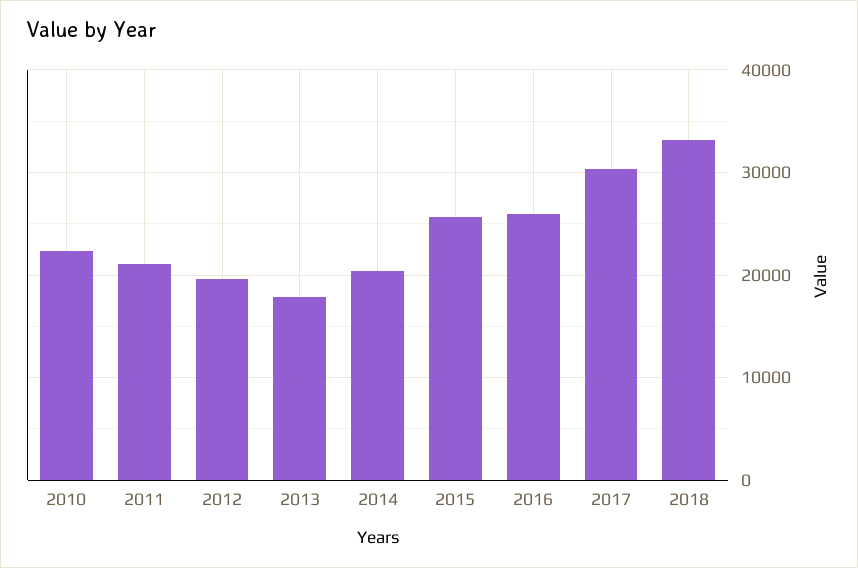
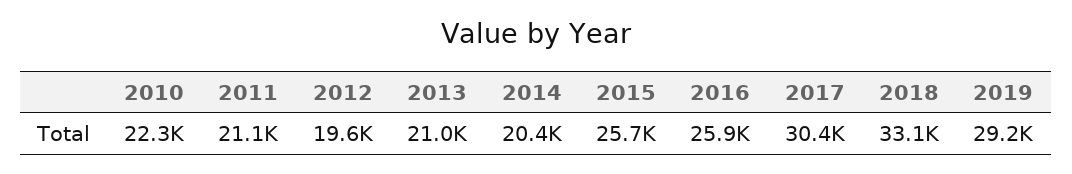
2013: 18000 -> 21000
2019: none -> 29200

